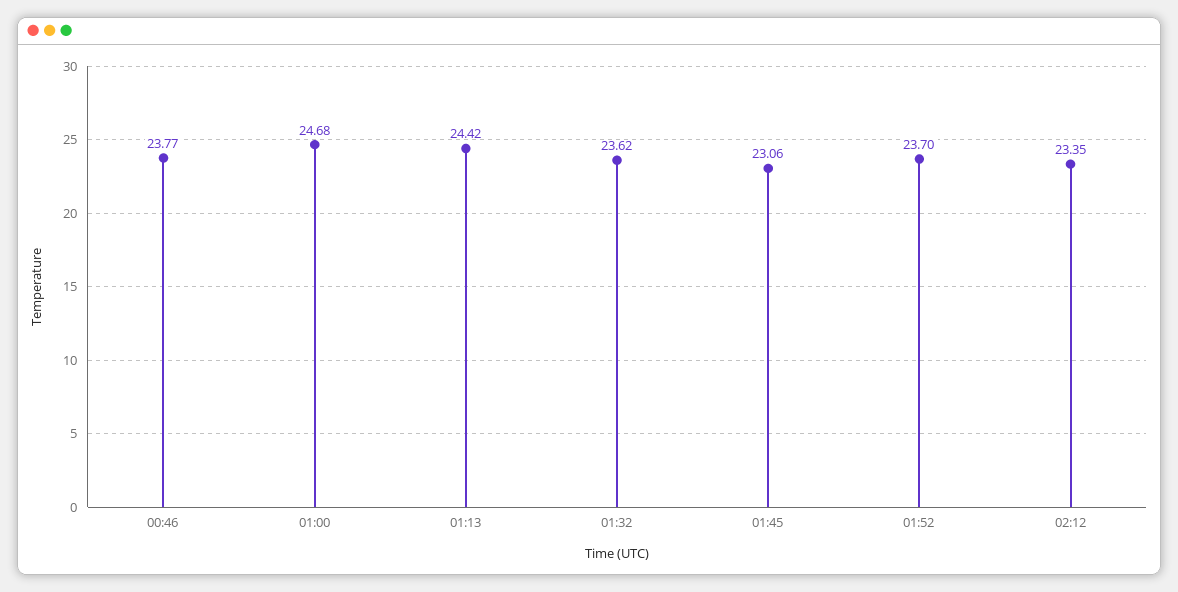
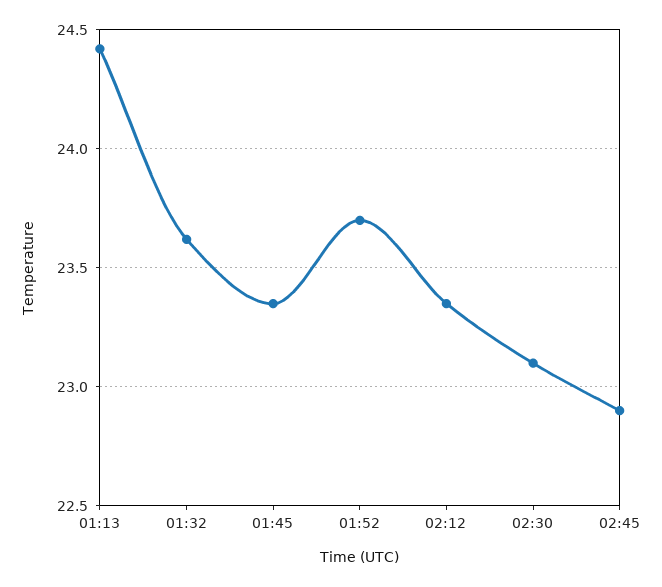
00:46: 23.77 -> none
01:00: 24.68 -> none
01:45: 23.06 -> 23.35
02:30: none -> 23.1
02:45: none -> 22.9

